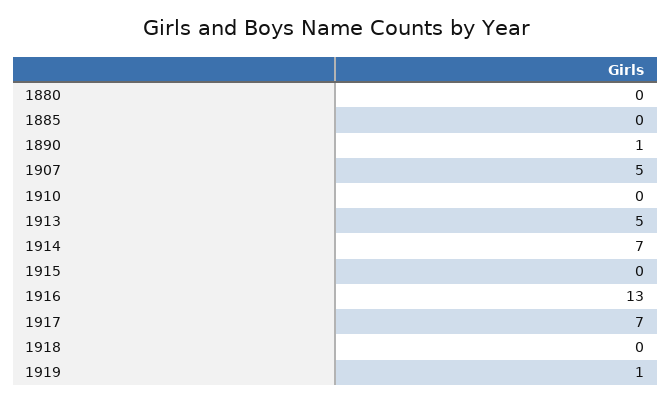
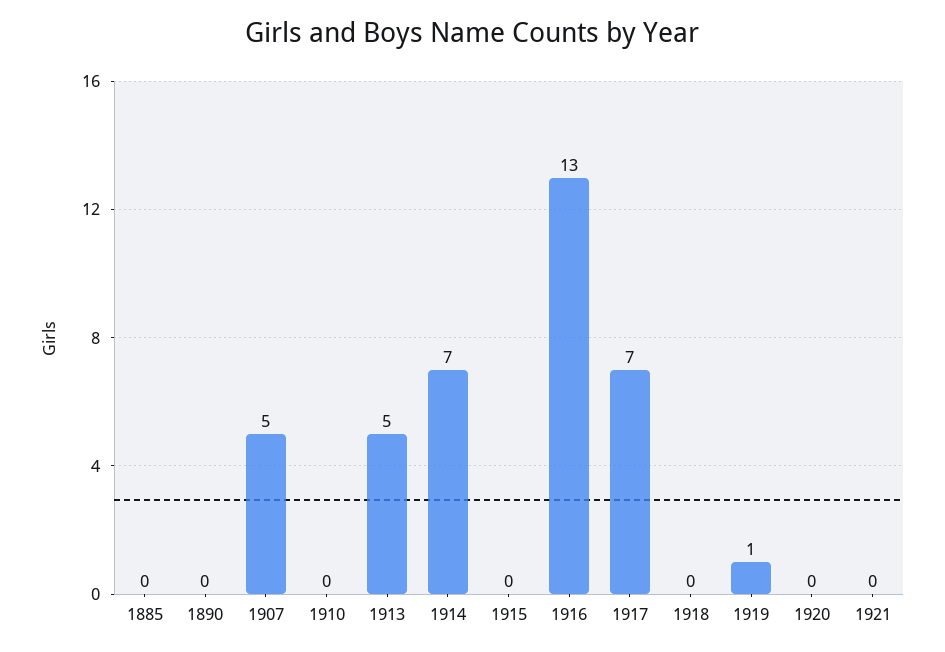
1880: 0 -> none
1890: 1 -> 0
1920: none -> 0
1921: none -> 0

